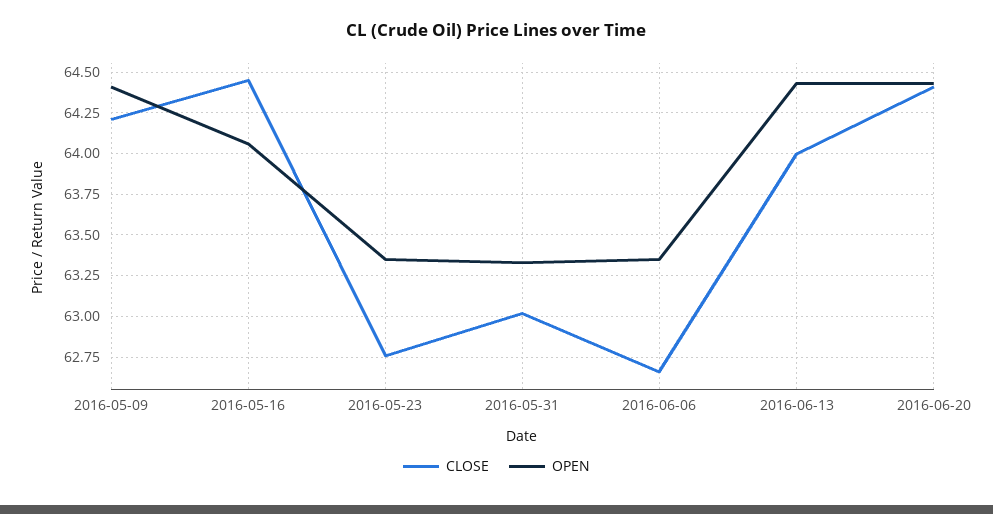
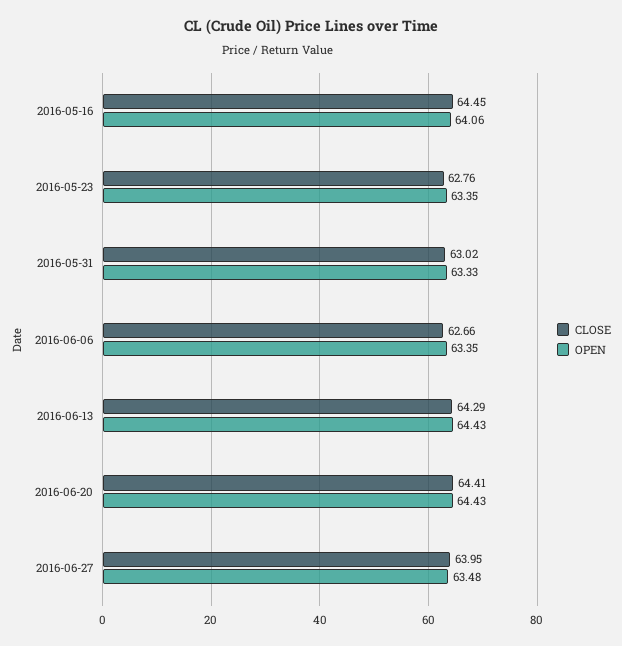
CLOSE, 2016-05-09: 64.2 -> none
OPEN, 2016-05-09: 64.4 -> none
CLOSE, 2016-06-13: 64 -> 64.29
CLOSE, 2016-06-27: none -> 63.95
OPEN, 2016-06-27: none -> 63.48

